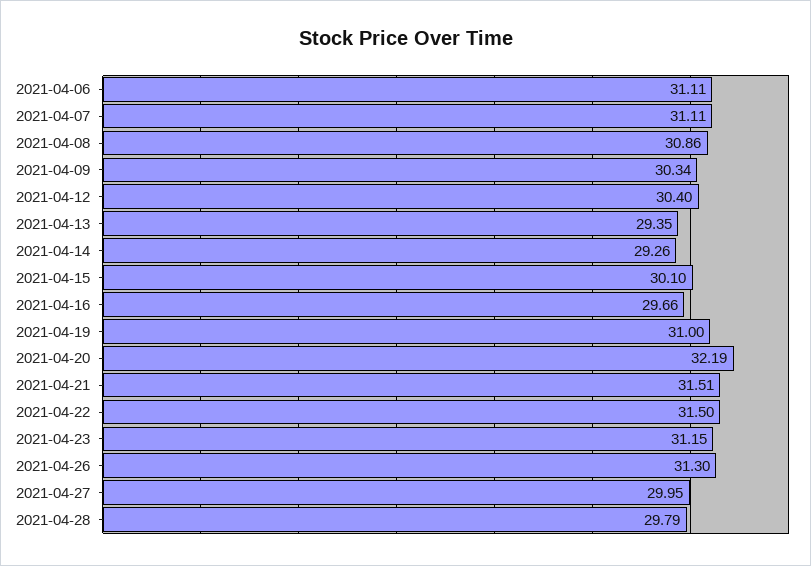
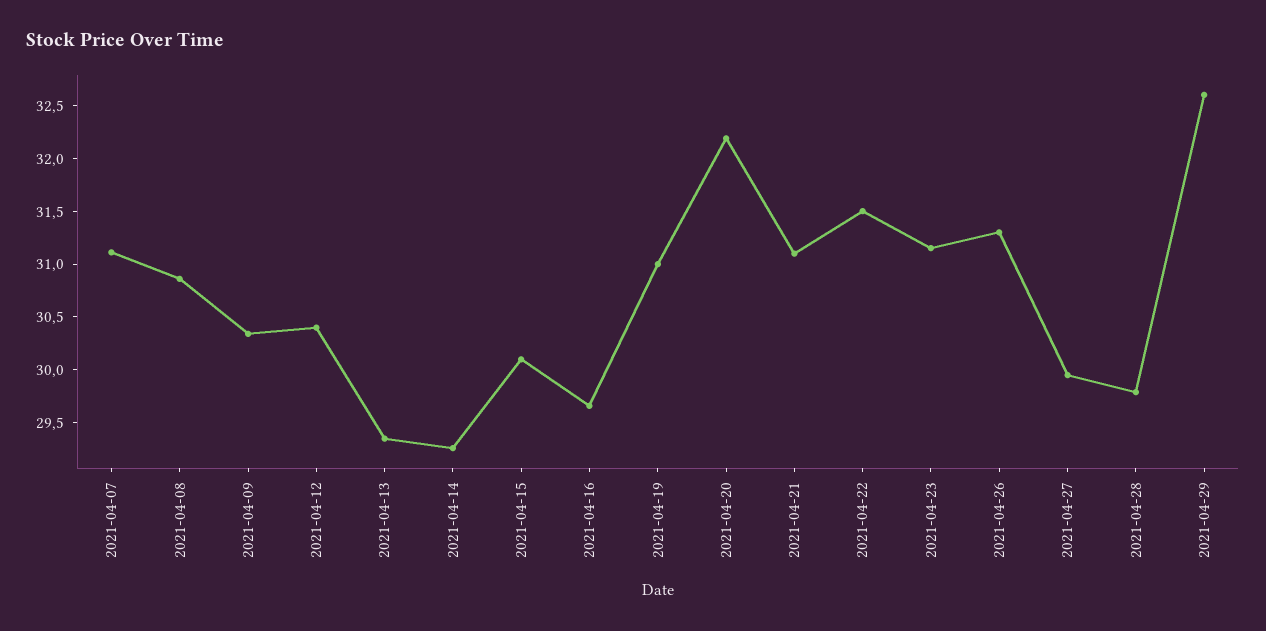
2021-04-06: 31.11 -> none
2021-04-21: 31.51 -> 31.1
2021-04-29: none -> 32.6

